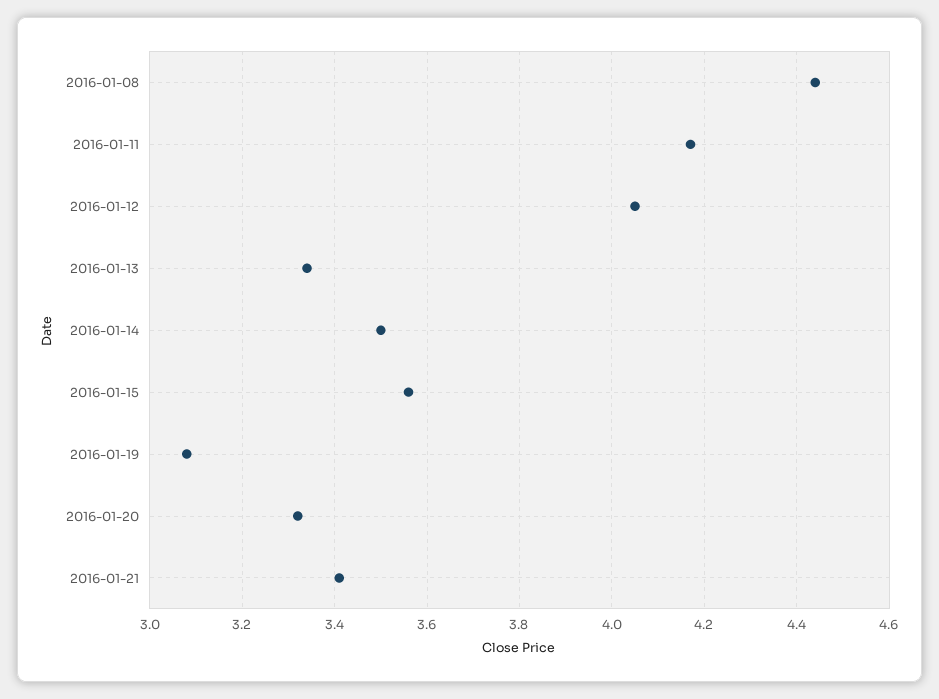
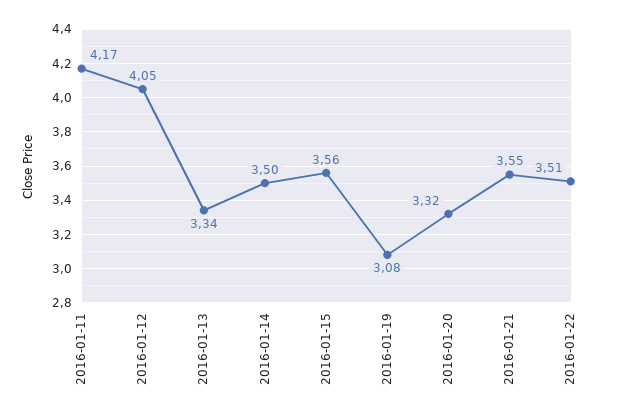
2016-01-08: 4.45 -> none
2016-01-21: 3.4 -> 3.55
2016-01-22: none -> 3.51

